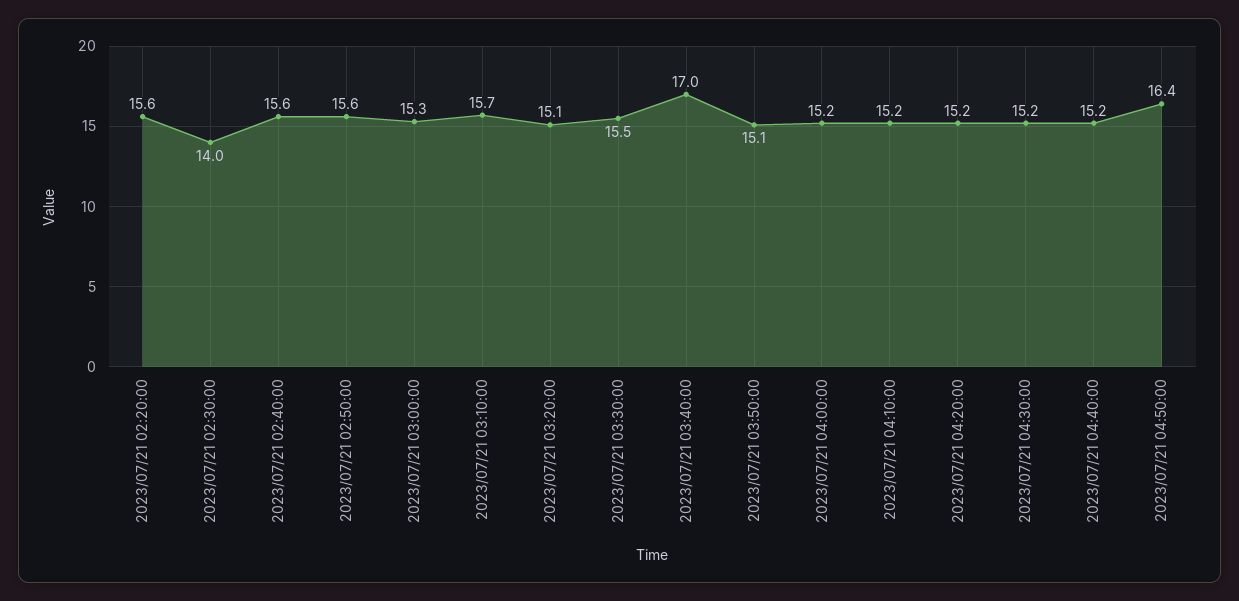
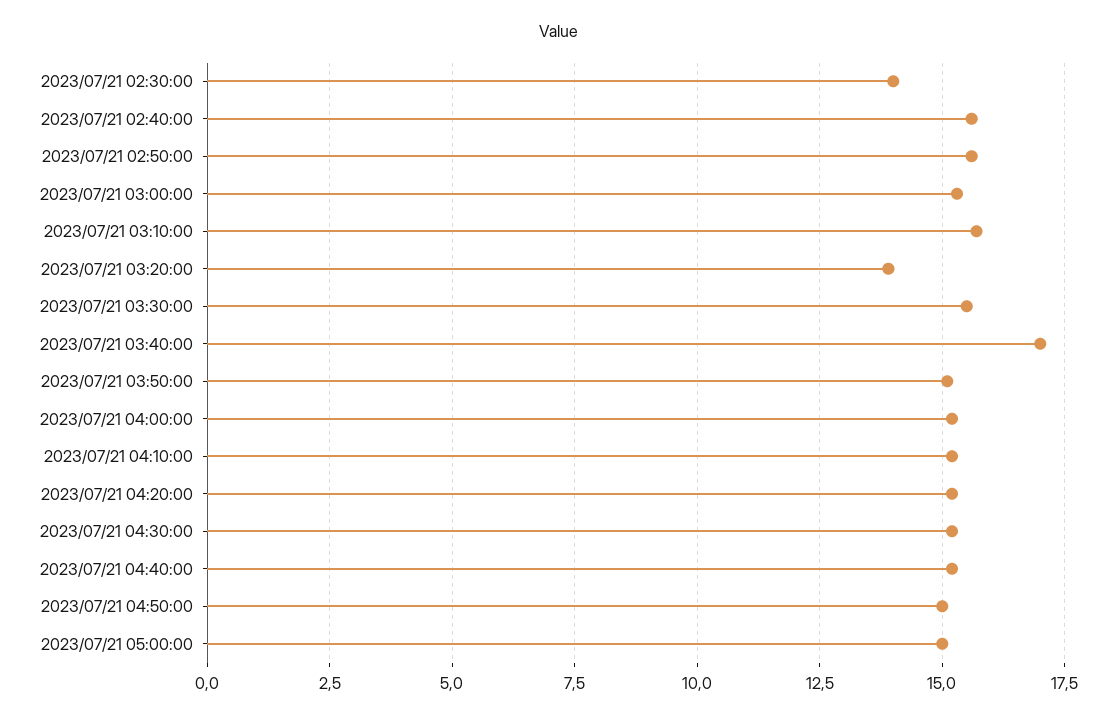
2023/07/21 02:20:00: 15.6 -> none
2023/07/21 03:20:00: 15.1 -> 14
2023/07/21 04:50:00: 16.4 -> 15
2023/07/21 05:00:00: none -> 15

